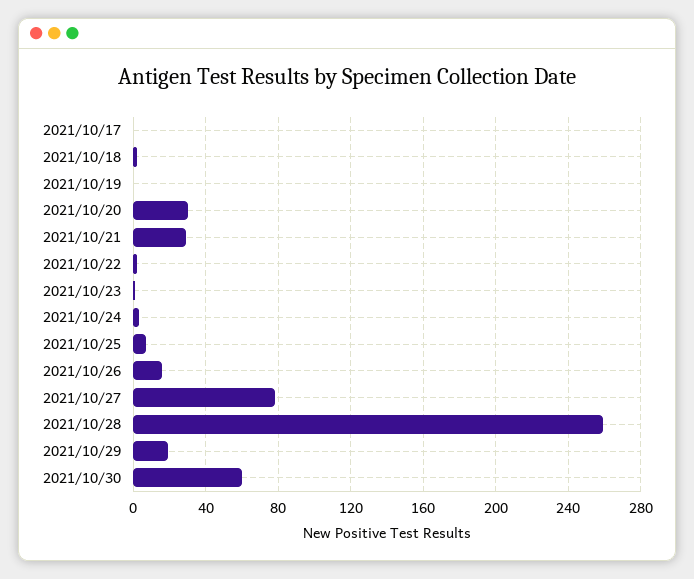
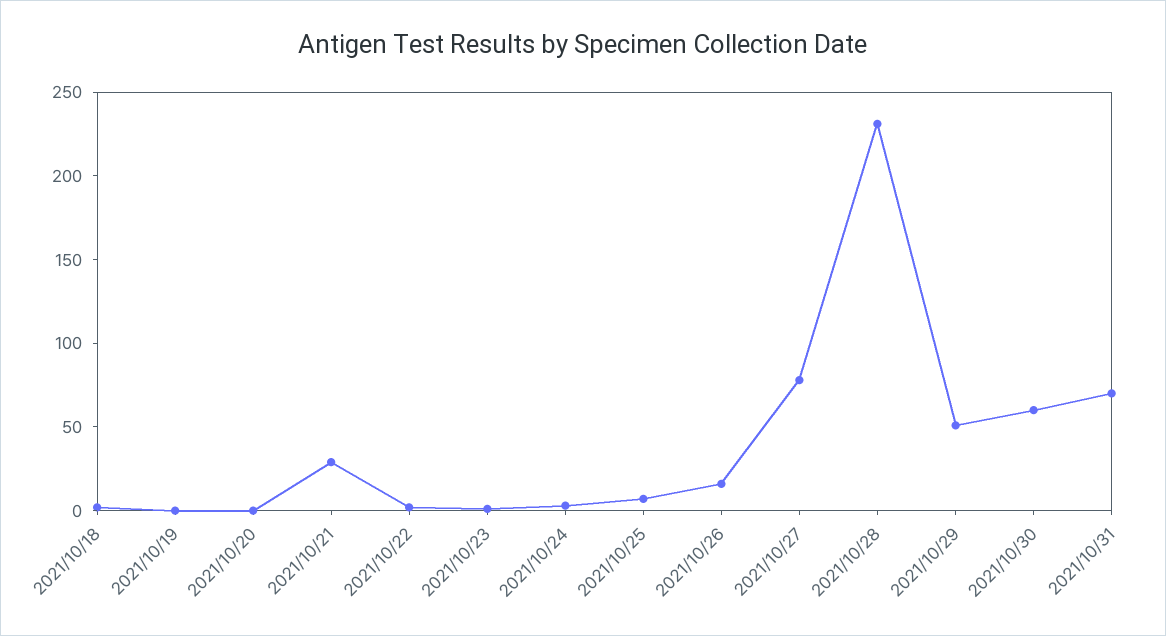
2021/10/17: 0 -> none
2021/10/20: 30 -> 0
2021/10/28: 260 -> 230
2021/10/29: 20 -> 50
2021/10/31: none -> 70

